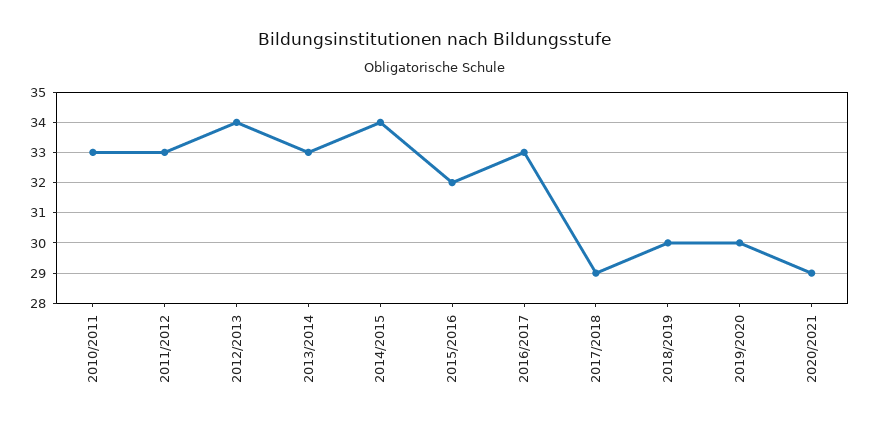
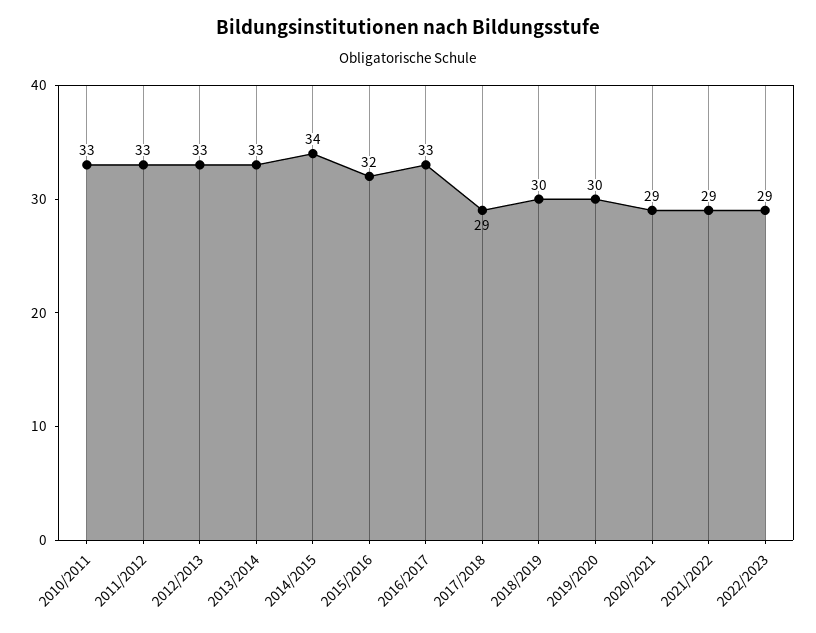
2012/2013: 34 -> 33
2021/2022: none -> 29
2022/2023: none -> 29

